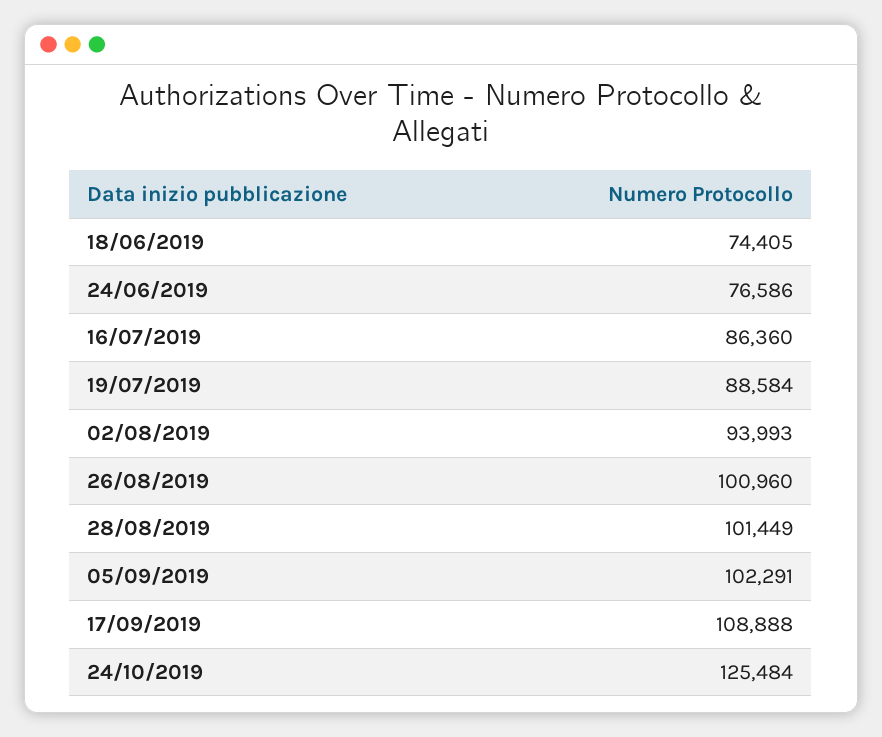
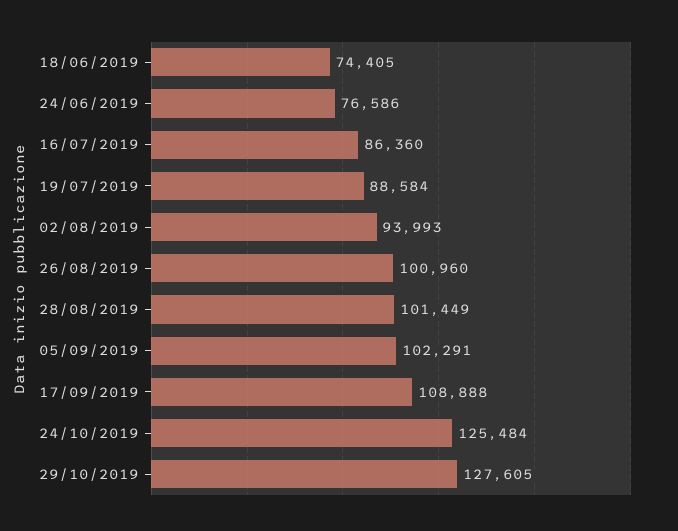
29/10/2019: none -> 127605

